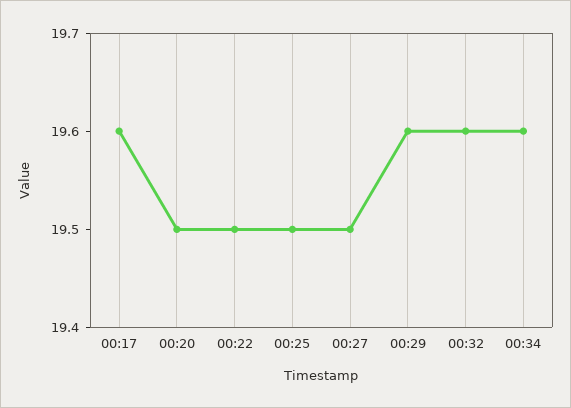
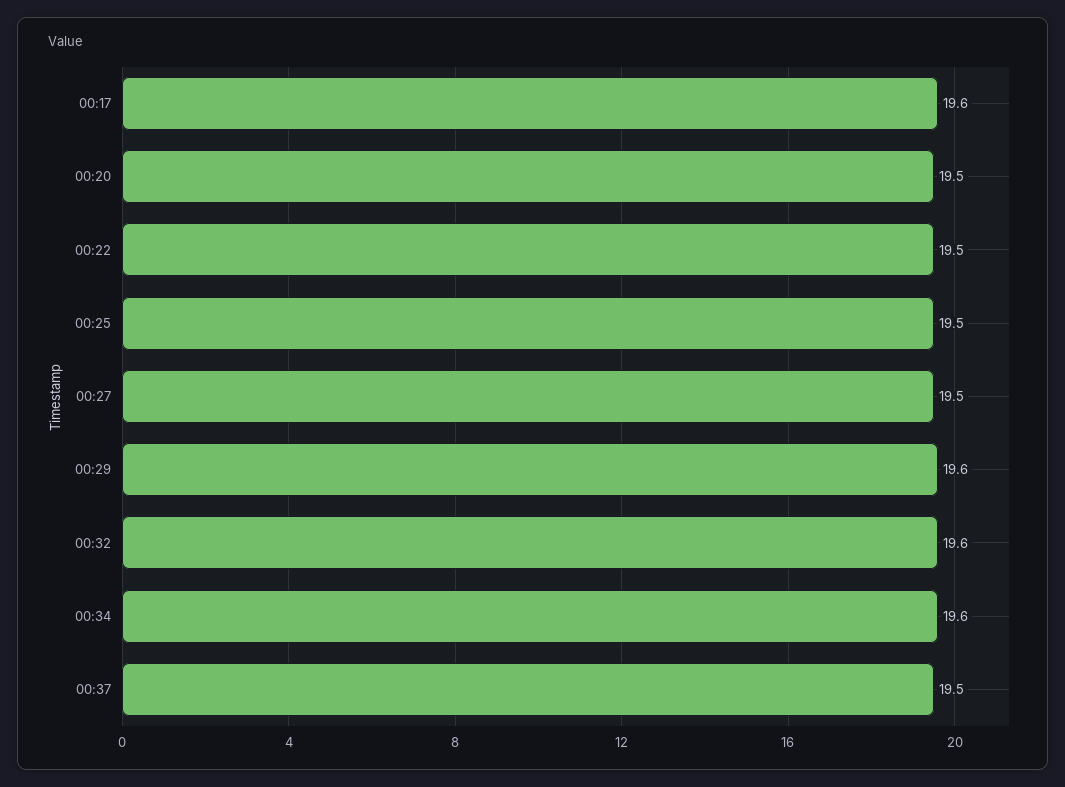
00:37: none -> 19.5

